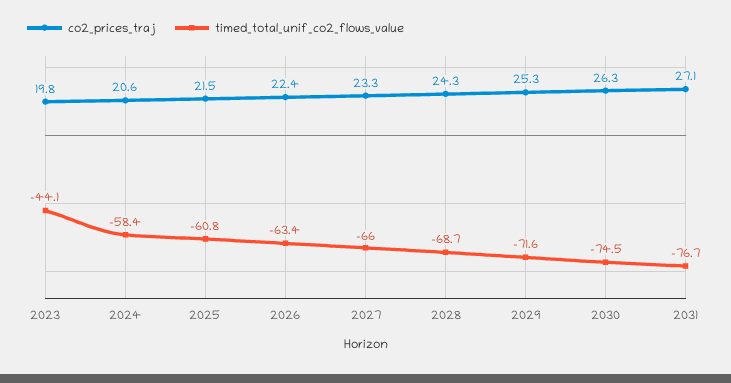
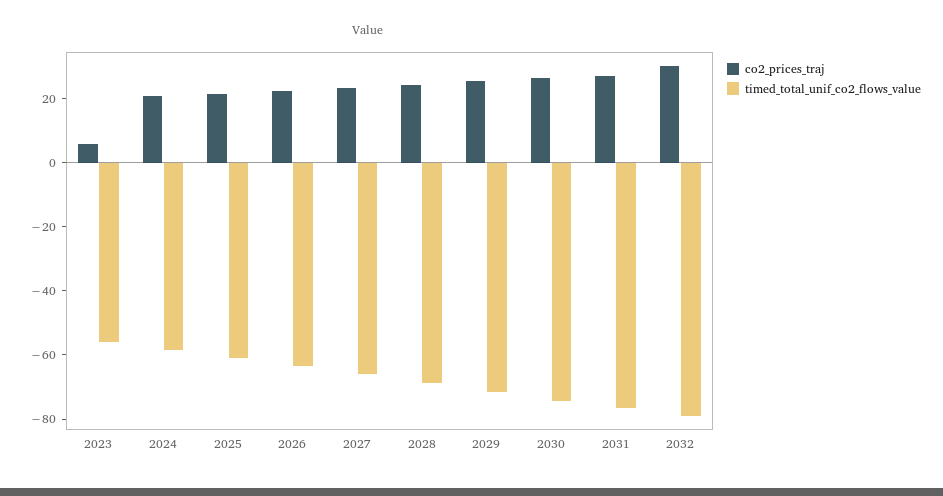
co2_prices_traj, 2023: 19.8 -> 5
timed_total_unif_co2_flows_value, 2023: -44.1 -> -55
co2_prices_traj, 2032: none -> 30
timed_total_unif_co2_flows_value, 2032: none -> -80

